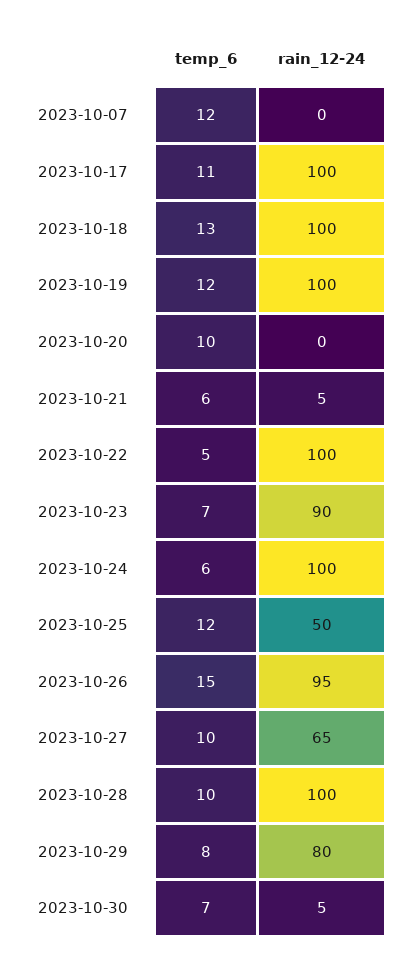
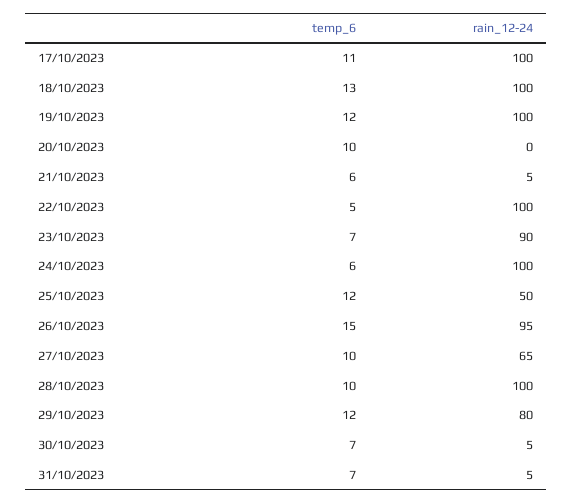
temp_6, 2023-10-07: 12 -> none
rain_12-24, 2023-10-07: 0 -> none
temp_6, 2023-10-29: 8 -> 12
temp_6, 31/10/2023: none -> 7
rain_12-24, 31/10/2023: none -> 5

